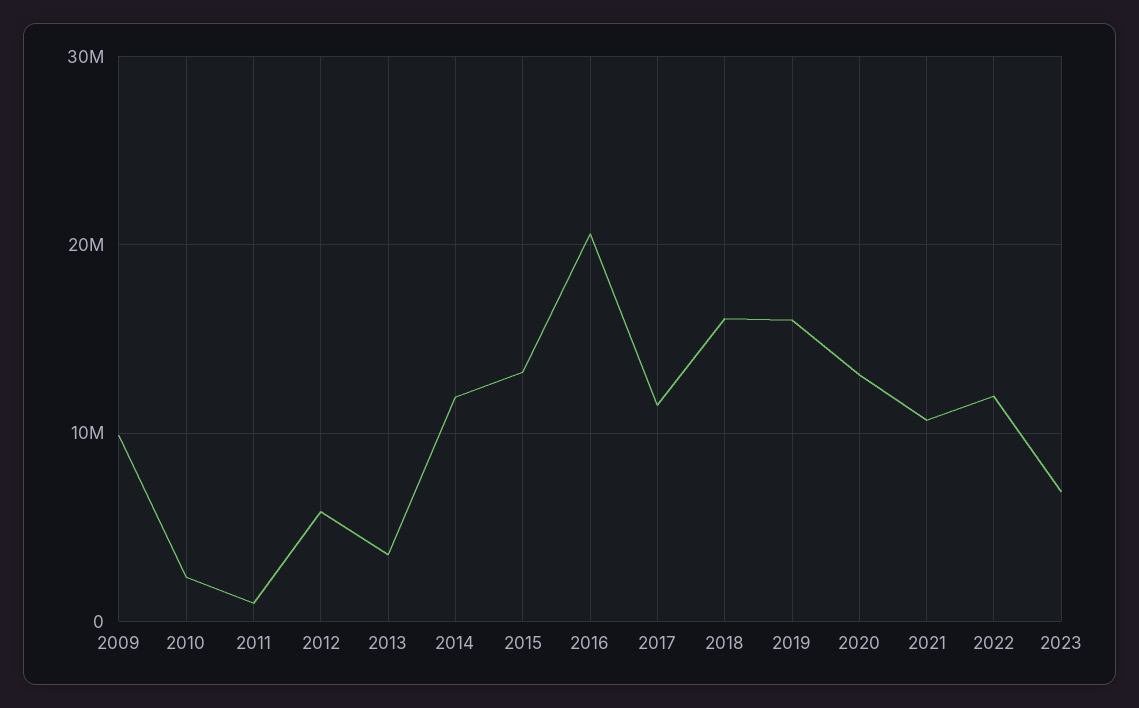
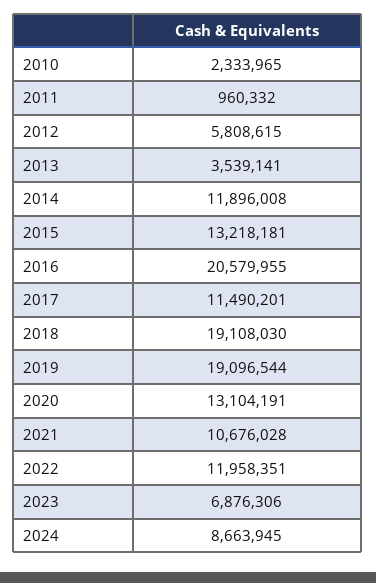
2009: 10000000 -> none
2018: 16000000 -> 19108030
2019: 16000000 -> 19096544
2024: none -> 8663945

